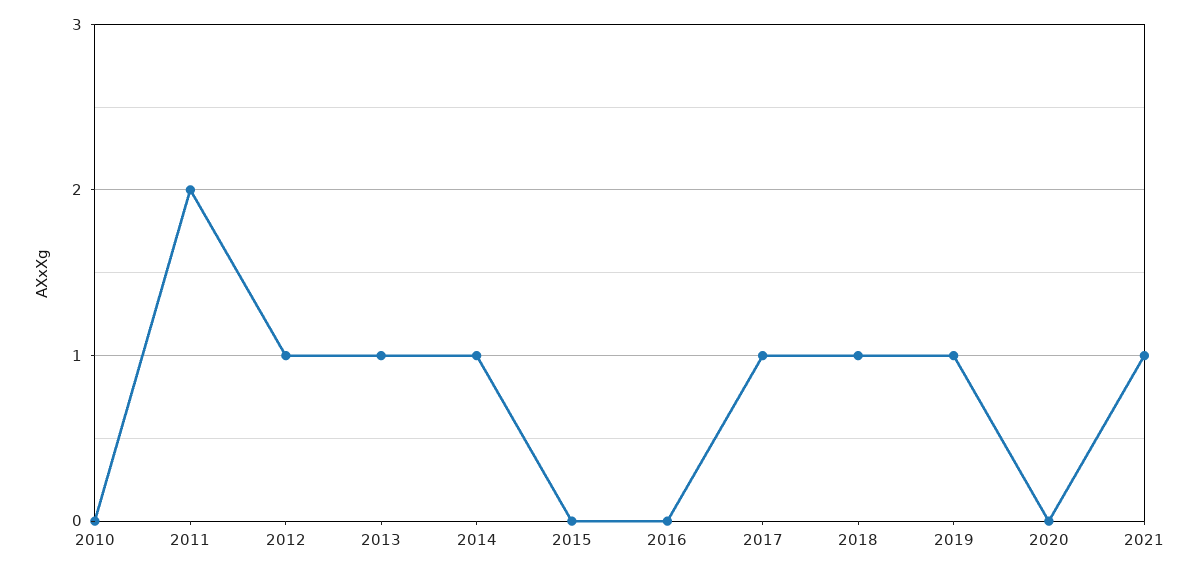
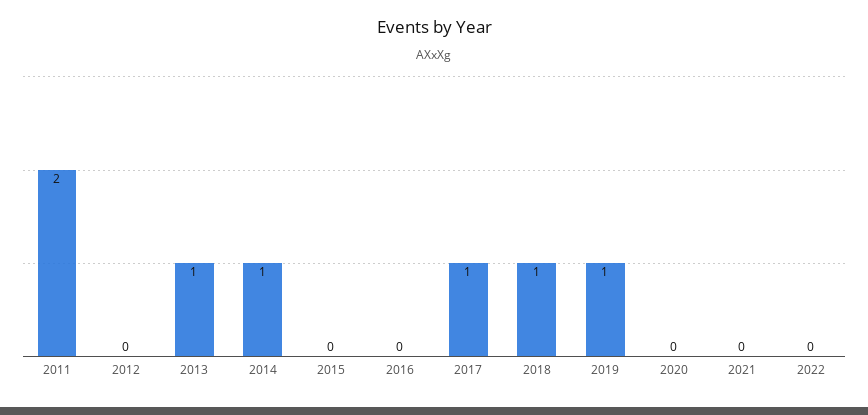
2010: 0 -> none
2012: 1 -> 0
2021: 1 -> 0
2022: none -> 0

